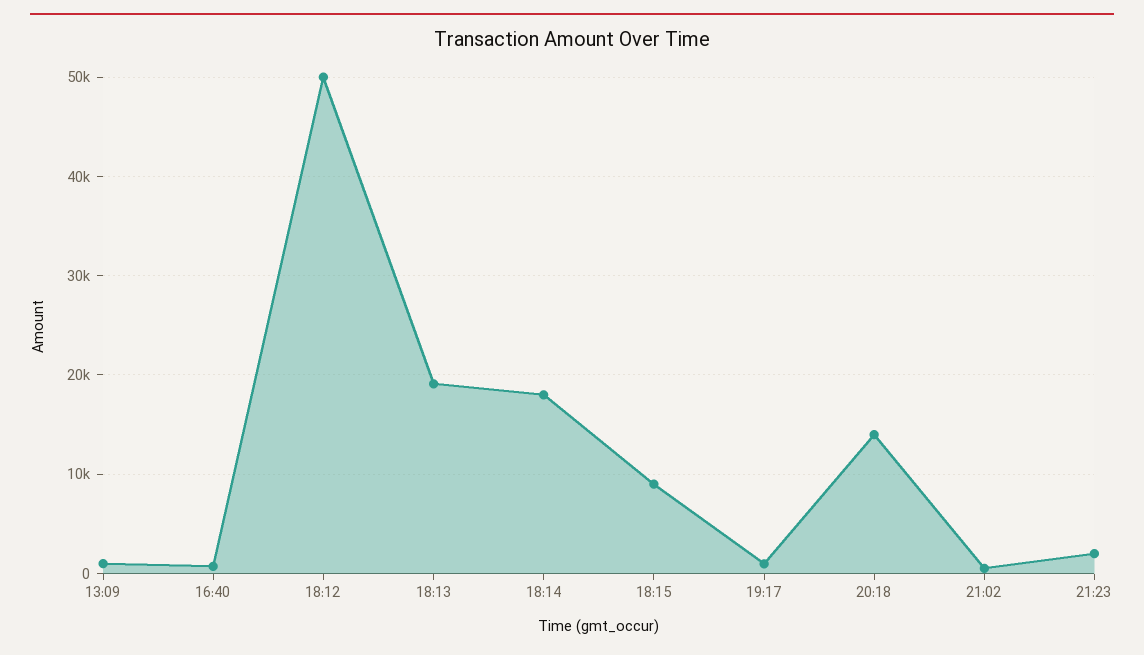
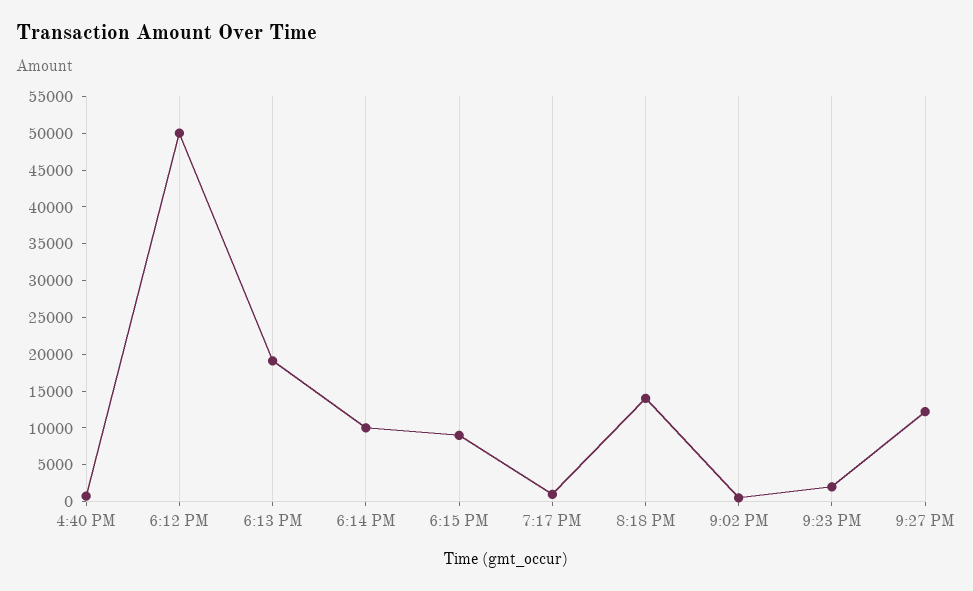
13:09: 1000 -> none
18:14: 18000 -> 10000
9:27 PM: none -> 12500

